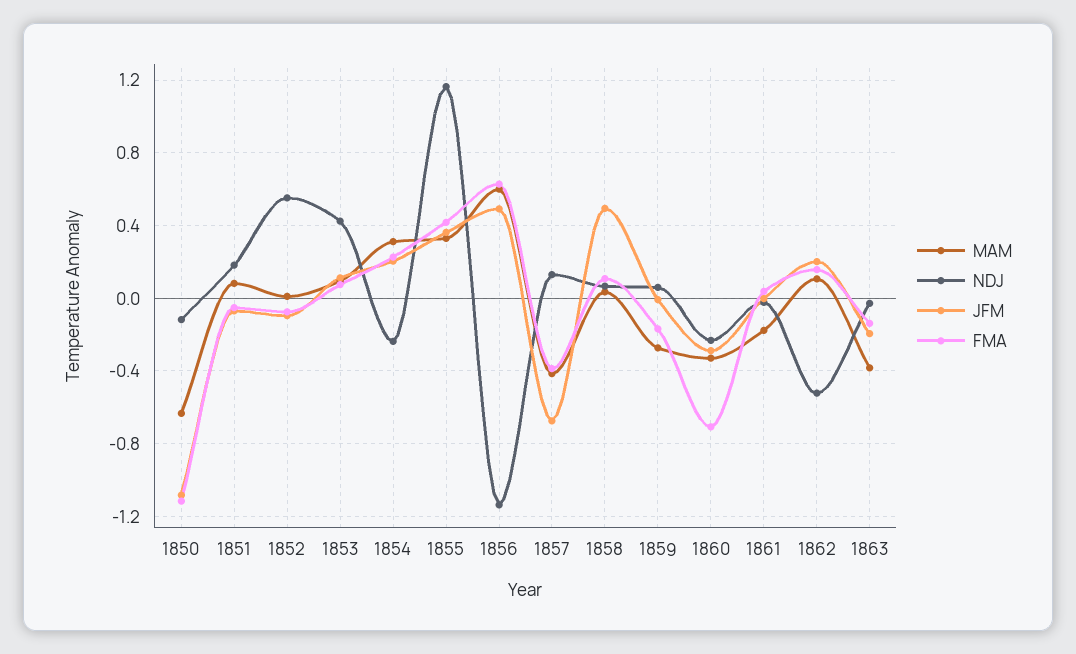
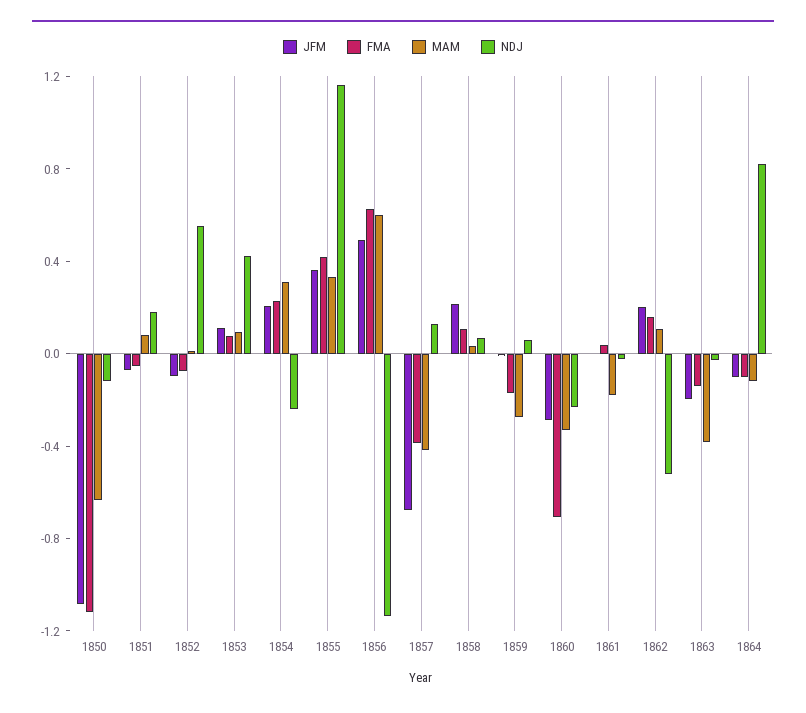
JFM, 1858: 0.5 -> 0.2
JFM, 1864: none -> -0.1
FMA, 1864: none -> -0.1
MAM, 1864: none -> -0.1
NDJ, 1864: none -> 0.8

